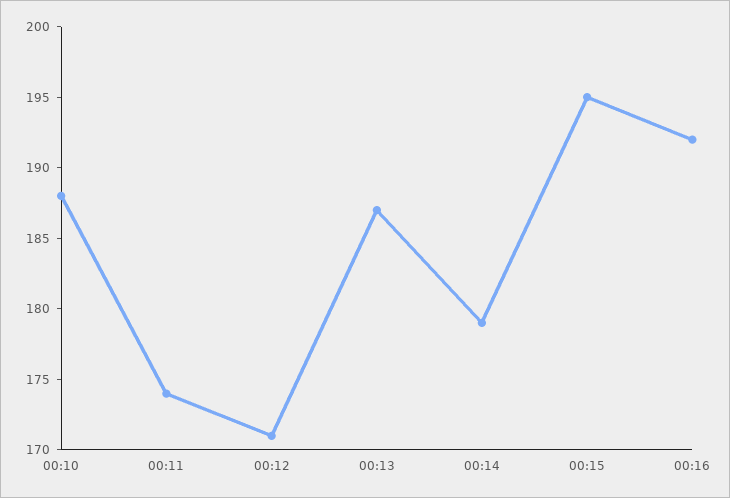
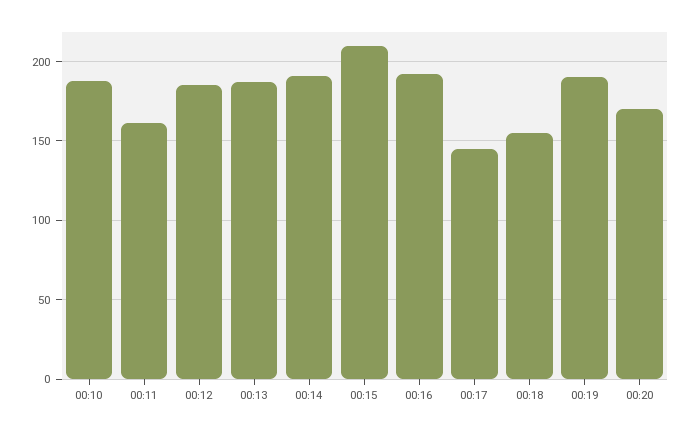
00:11: 174 -> 160
00:12: 171 -> 185
00:14: 179 -> 190
00:15: 195 -> 210
00:17: none -> 145
00:18: none -> 155
00:19: none -> 190
00:20: none -> 170

